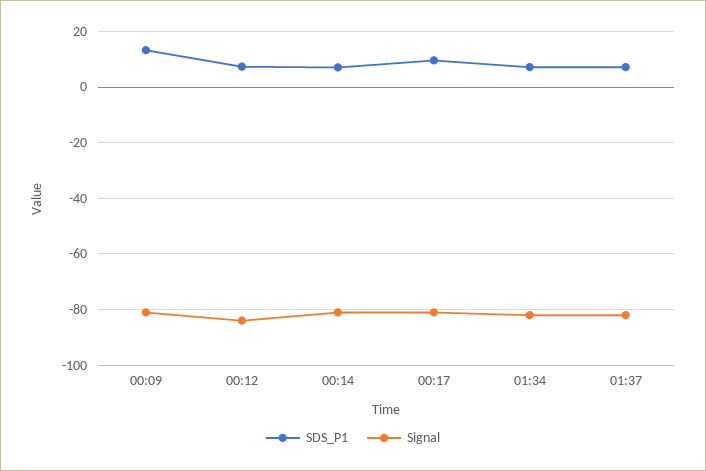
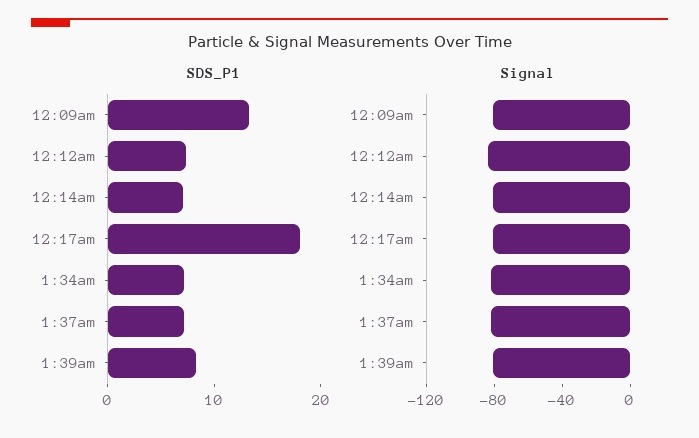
SDS_P1, 00:17: 10 -> 18
SDS_P1, 1:39am: none -> 8
Signal, 1:39am: none -> -80

